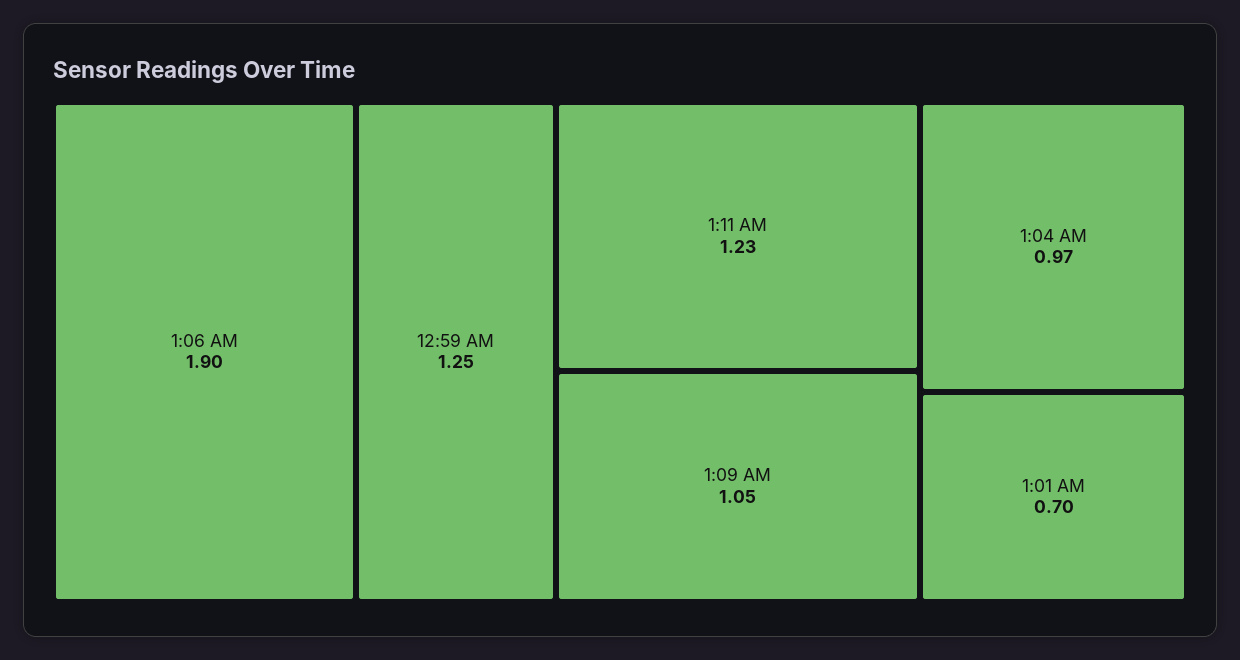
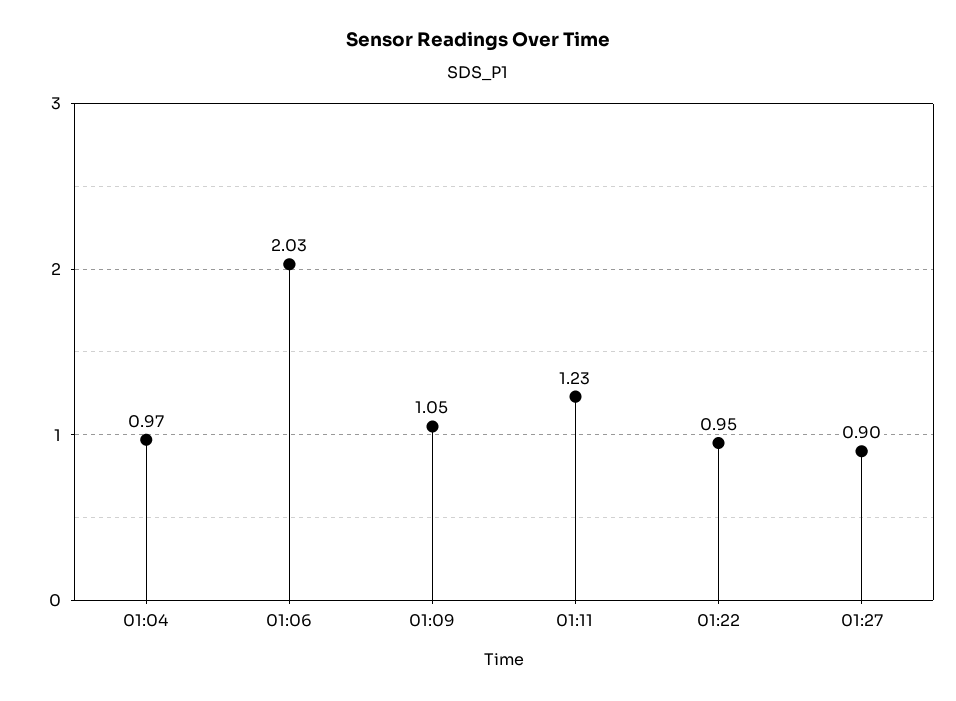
1:06 AM: 1.9 -> 2.03
12:59 AM: 1.25 -> none
1:01 AM: 0.7 -> none
01:22: none -> 0.95
01:27: none -> 0.9

